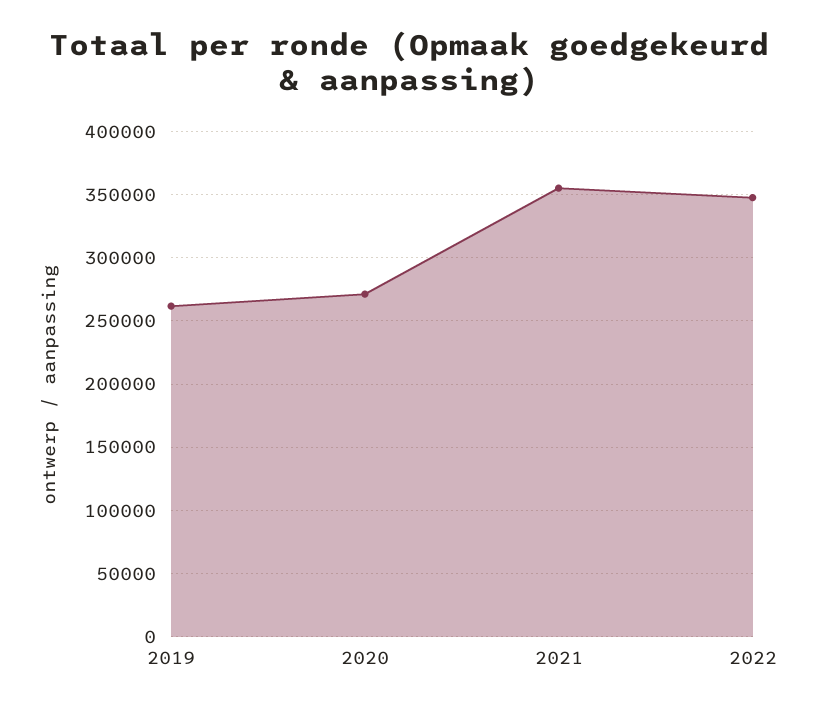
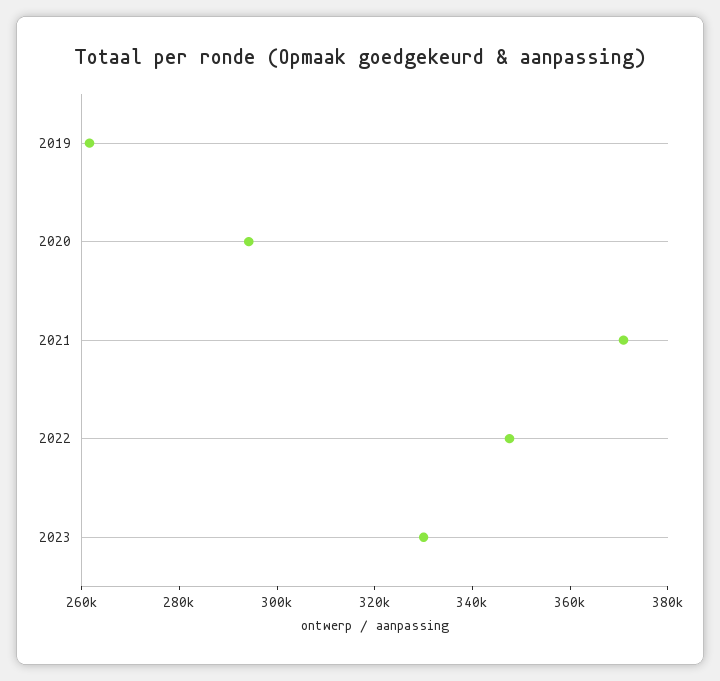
2020: 270000 -> 295000
2021: 355000 -> 370000
2023: none -> 330000

